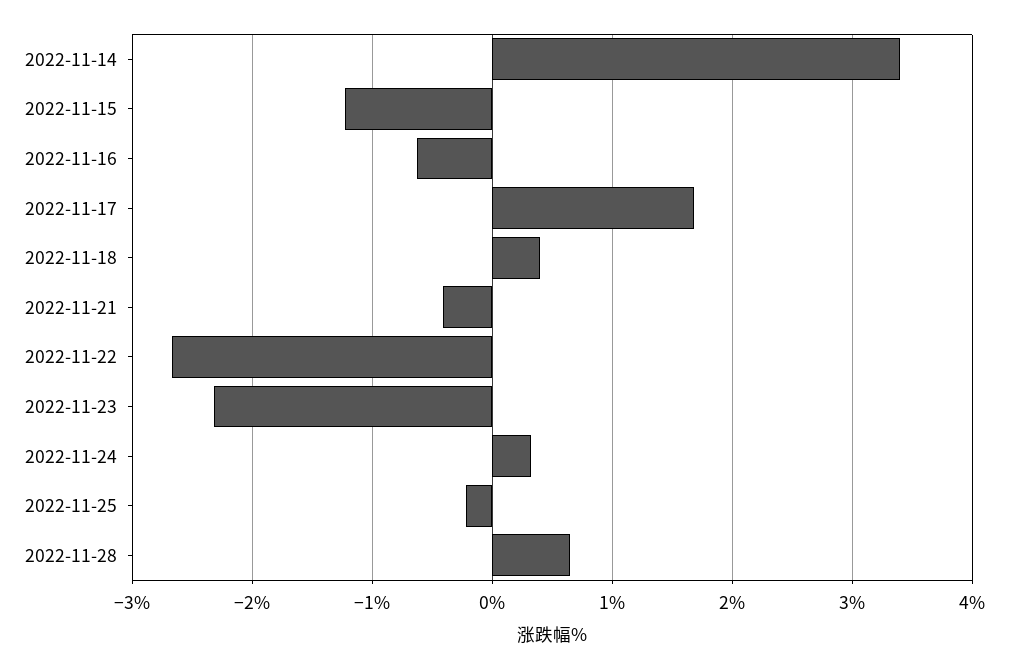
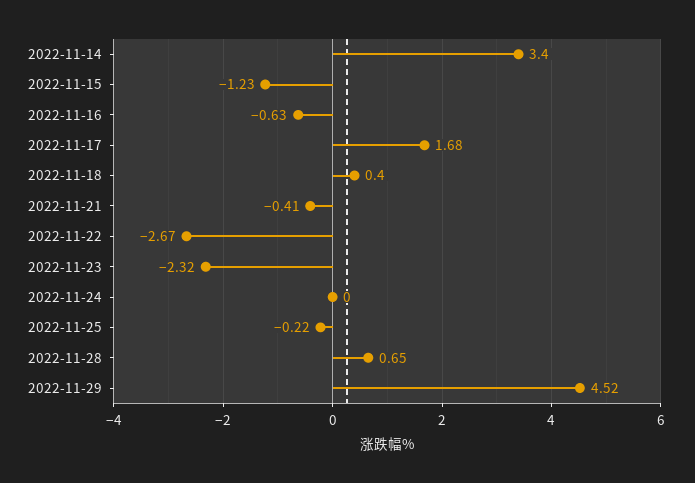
2022-11-24: 0.3 -> 0
2022-11-29: none -> 4.52

